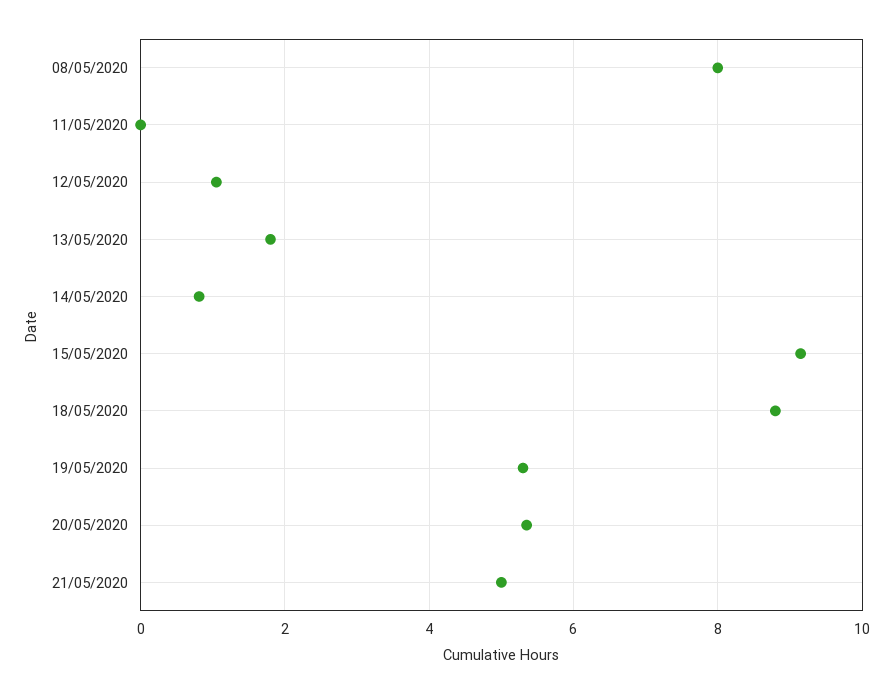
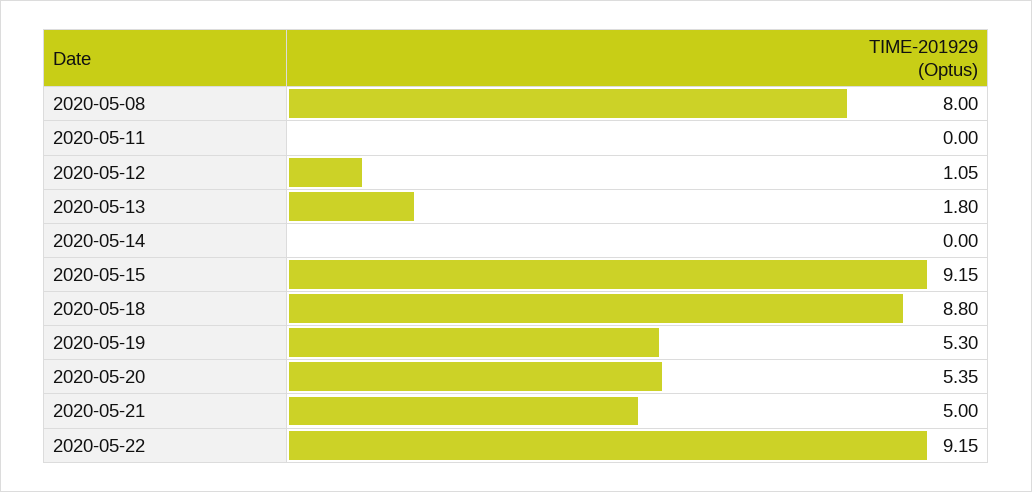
14/05/2020: 0.8 -> 0
2020-05-22: none -> 9.15

